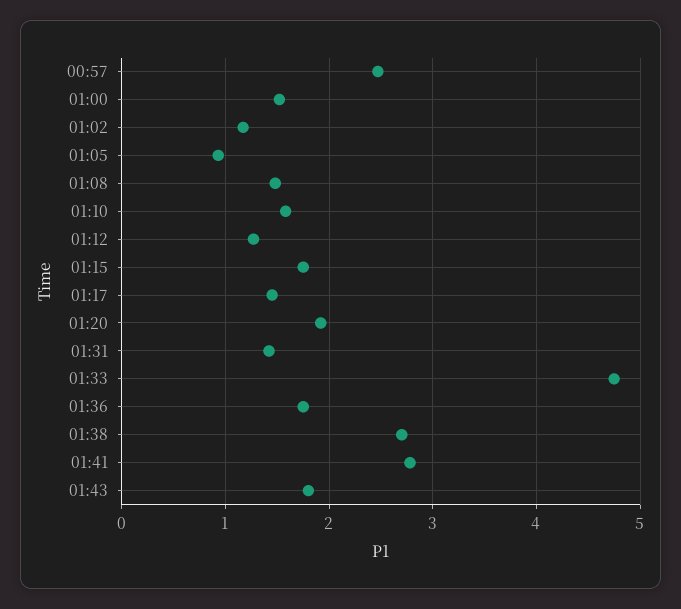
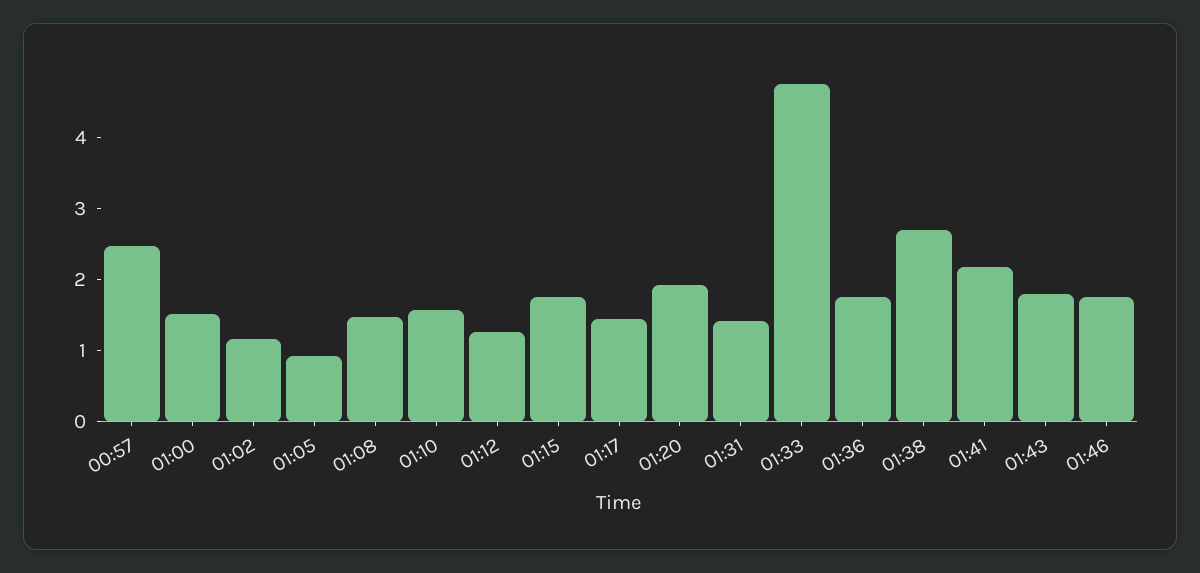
01:41: 2.8 -> 2.2
01:46: none -> 1.8

